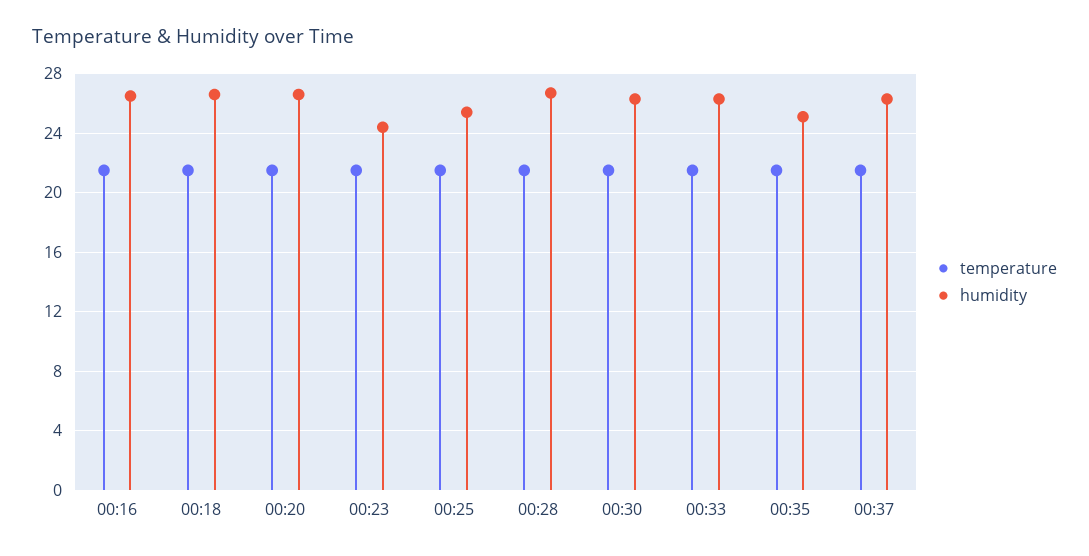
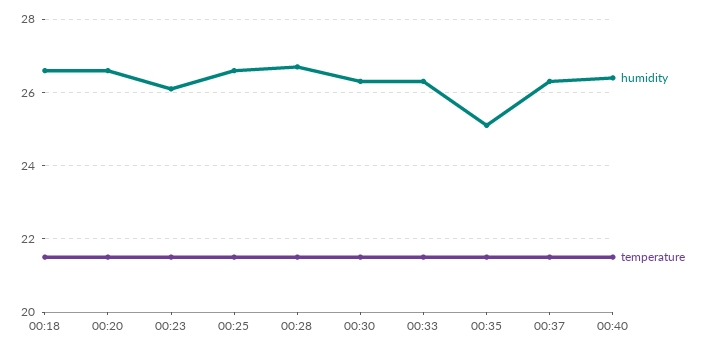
temperature, 00:16: 21.5 -> none
humidity, 00:16: 26.5 -> none
humidity, 00:23: 24.5 -> 26
humidity, 00:25: 25.5 -> 26.5
humidity, 00:40: none -> 26.5
temperature, 00:40: none -> 21.5

